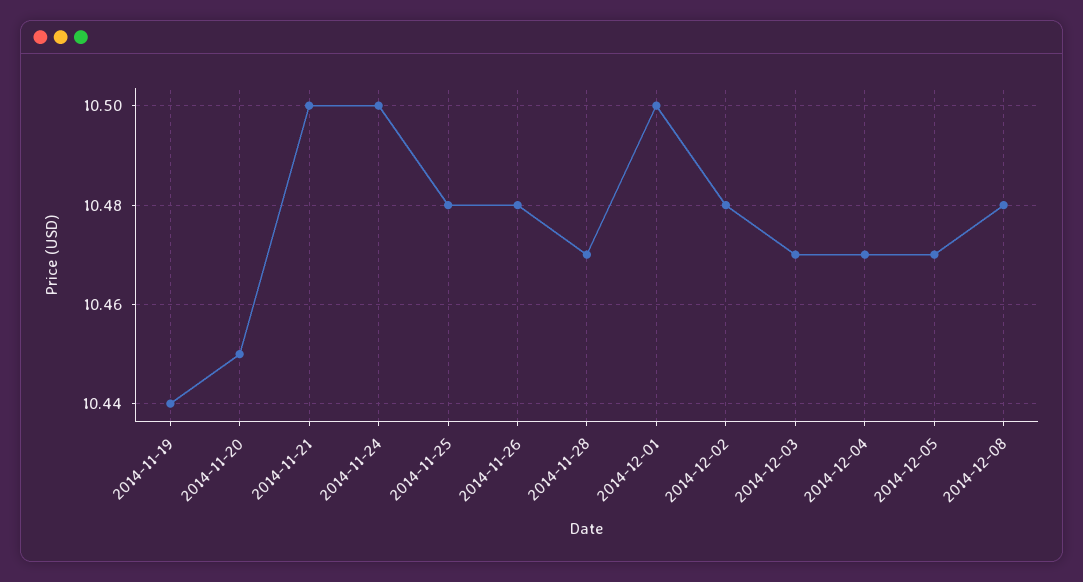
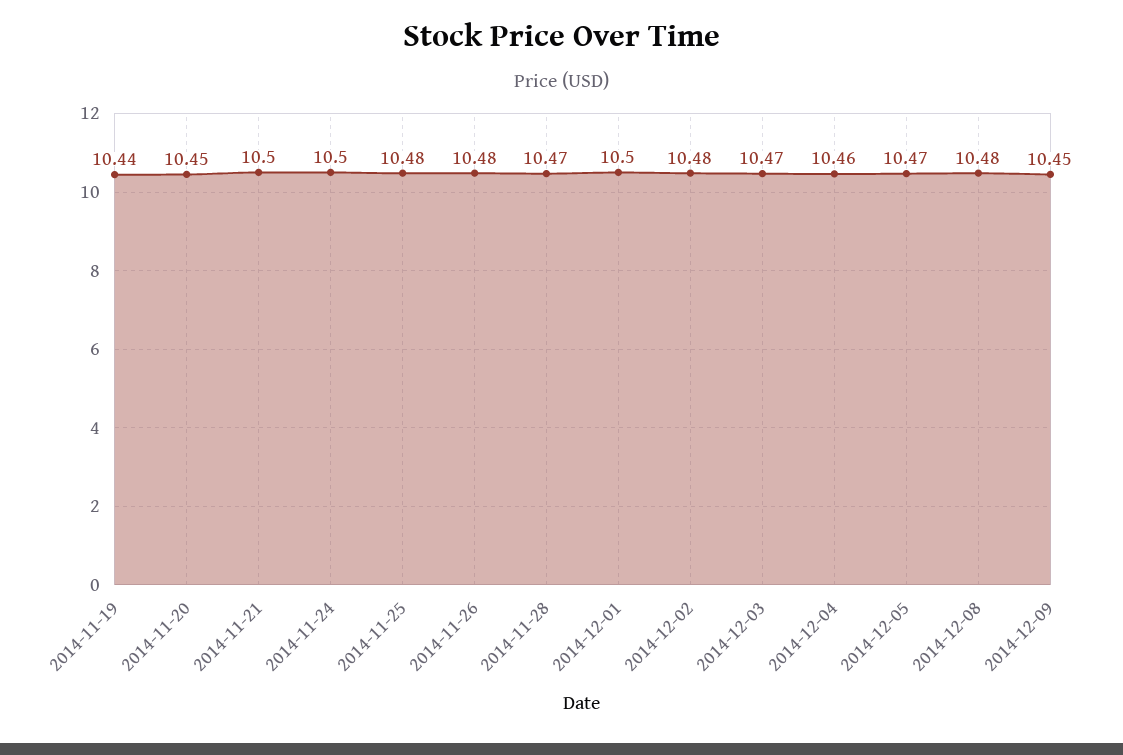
2014-12-04: 10.47 -> 10.46
2014-12-09: none -> 10.45

